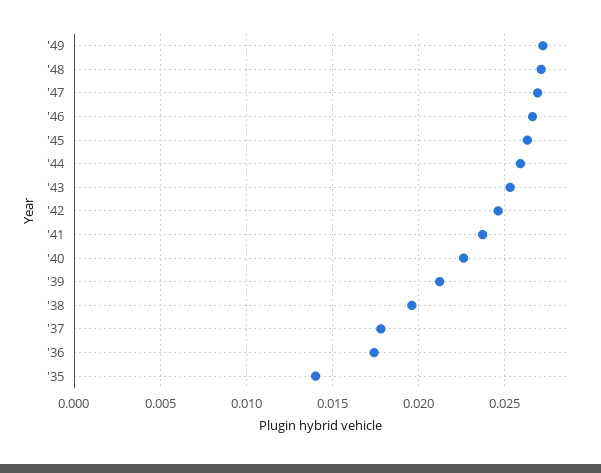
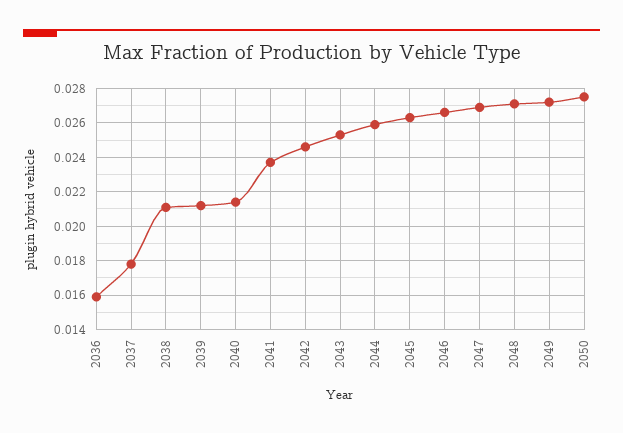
'40: 0.0225 -> 0.0215
'38: 0.0195 -> 0.021
'36: 0.0175 -> 0.016
'35: 0.014 -> none
2050: none -> 0.0275

